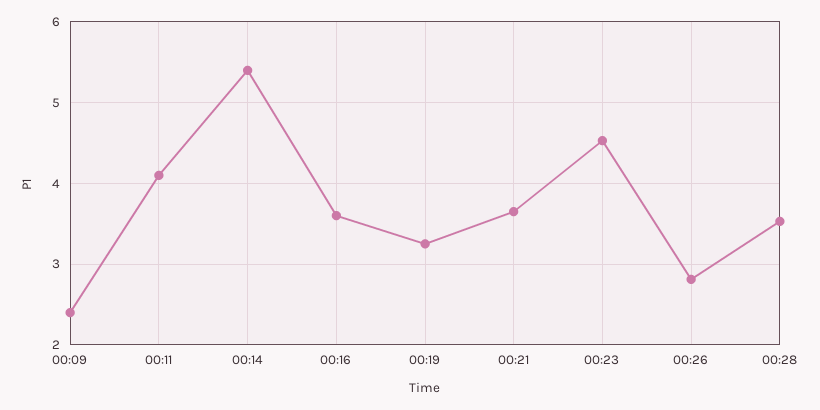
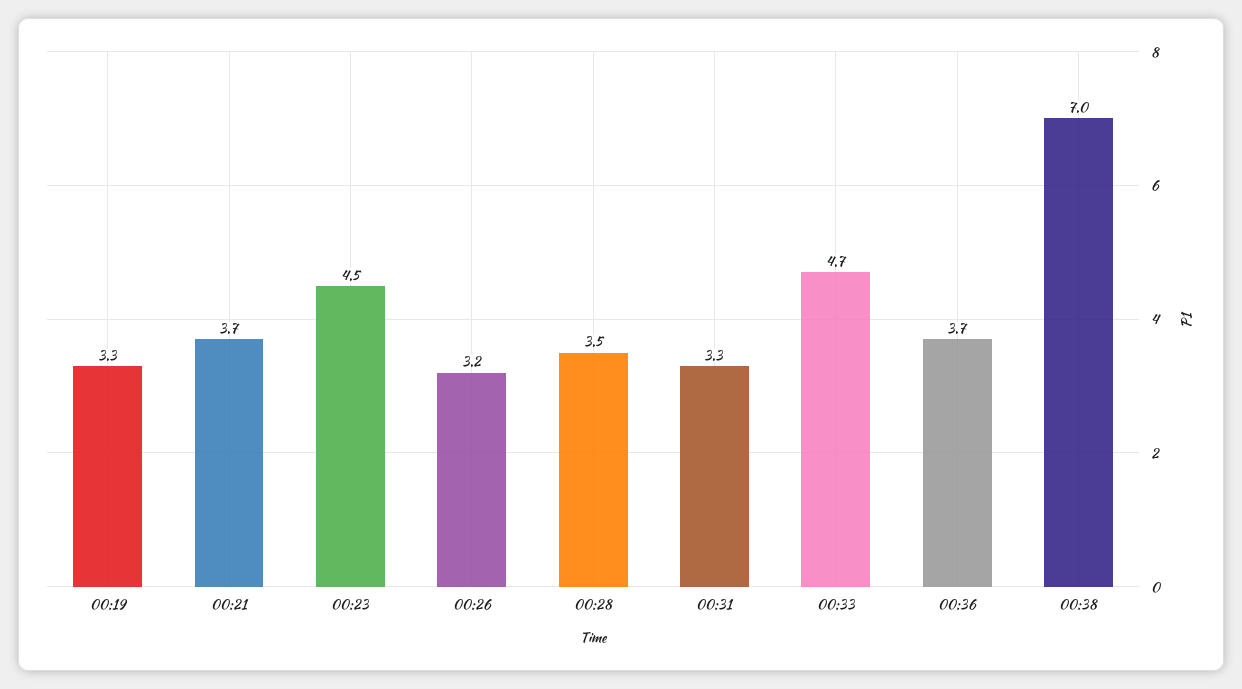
00:09: 2.4 -> none
00:11: 4.1 -> none
00:14: 5.4 -> none
00:16: 3.6 -> none
00:26: 2.8 -> 3.2
00:31: none -> 3.3
00:33: none -> 4.7
00:36: none -> 3.7
00:38: none -> 7

